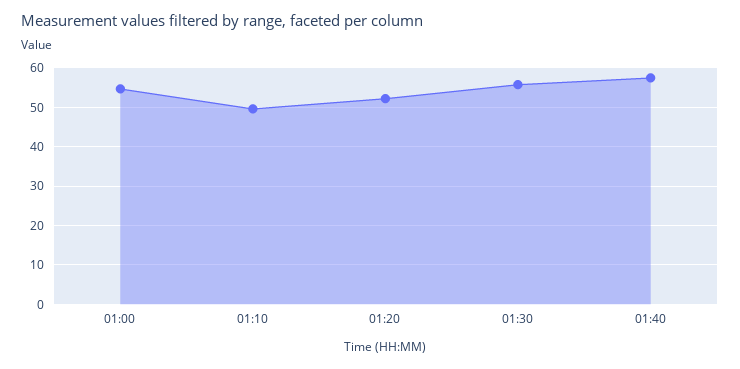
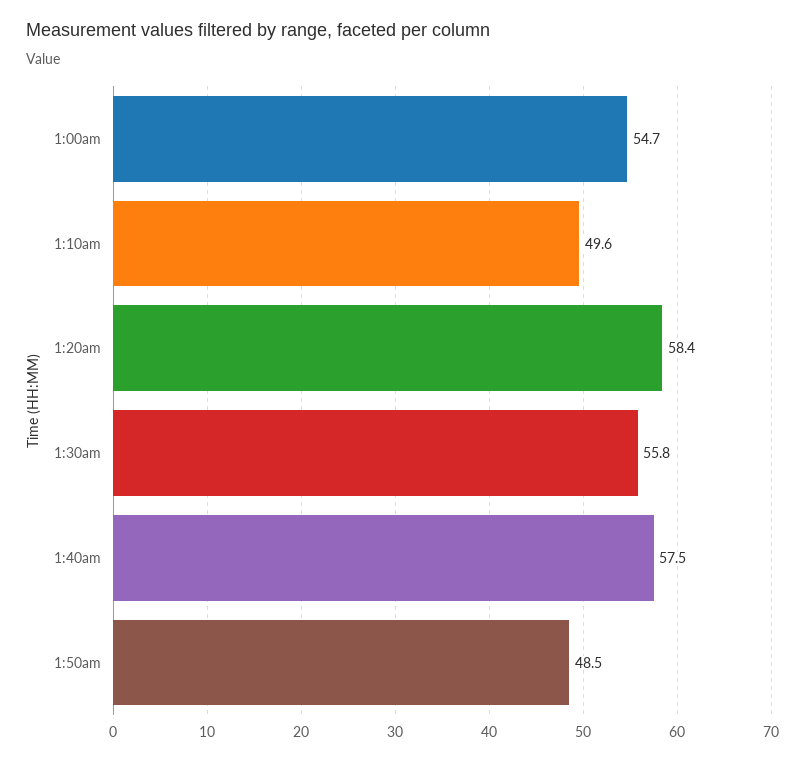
01:20: 52 -> 58.4
1:50am: none -> 48.5

